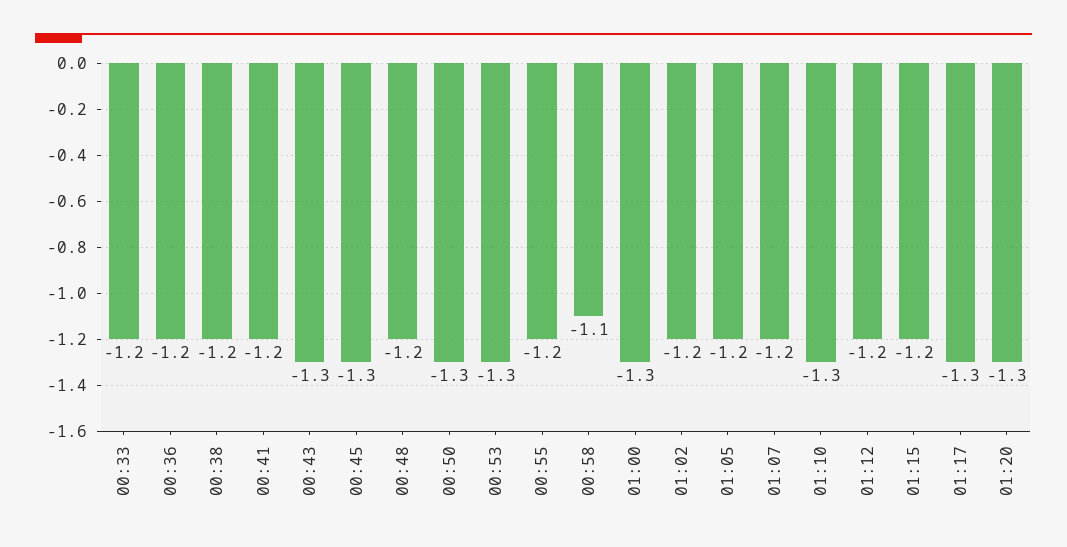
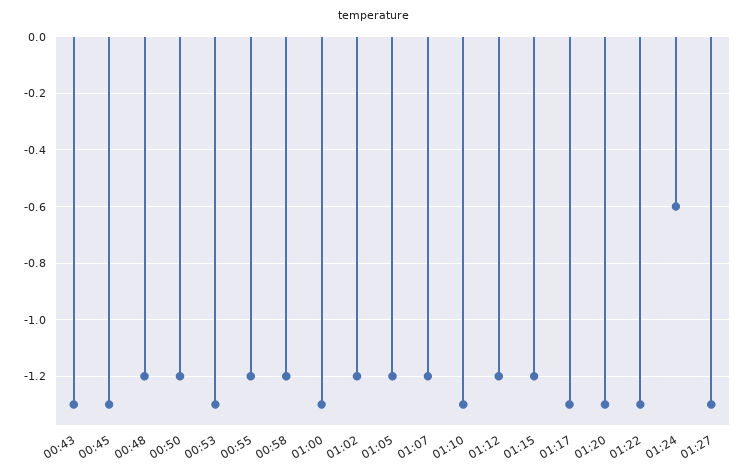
00:33: -1.2 -> none
00:36: -1.2 -> none
00:38: -1.2 -> none
00:41: -1.2 -> none
00:50: -1.3 -> -1.2
00:58: -1.1 -> -1.2
01:22: none -> -1.3
01:24: none -> -0.6
01:27: none -> -1.3

